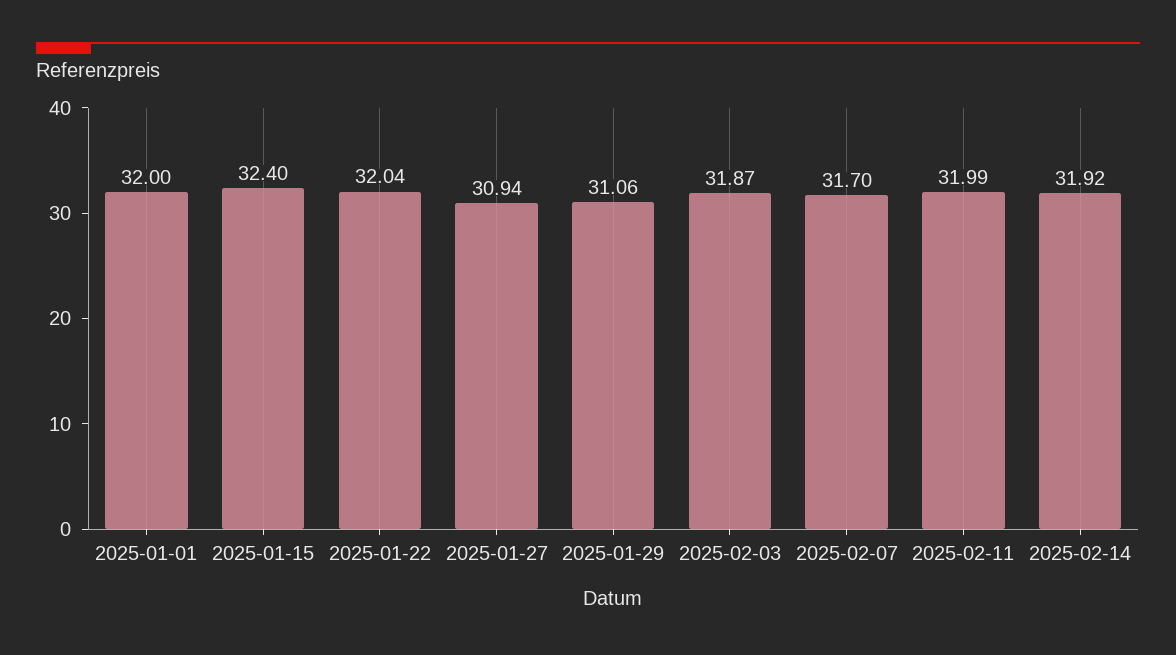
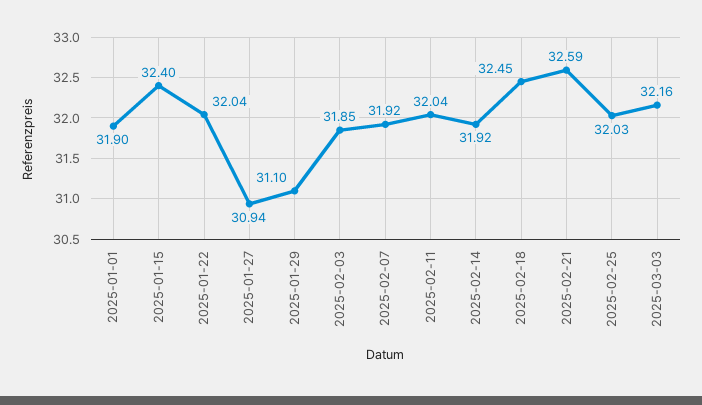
2025-01-01: 32 -> 31.9
2025-01-29: 31.06 -> 31.1
2025-02-03: 31.87 -> 31.85
2025-02-07: 31.7 -> 31.92
2025-02-11: 31.99 -> 32.04
2025-02-18: none -> 32.45
2025-02-21: none -> 32.59
2025-02-25: none -> 32.03
2025-03-03: none -> 32.16

